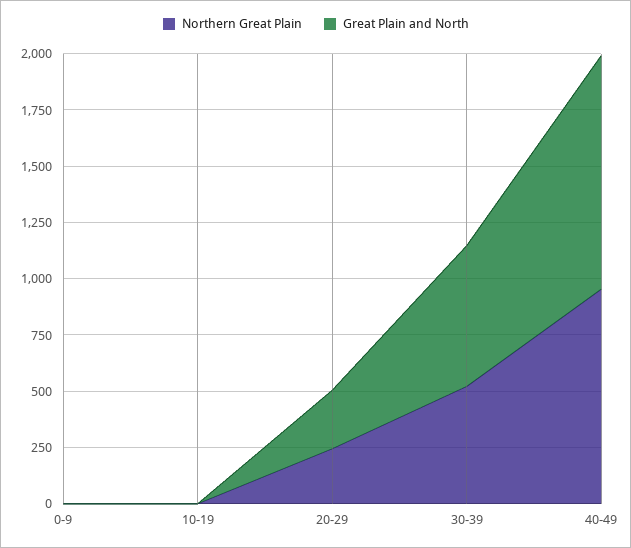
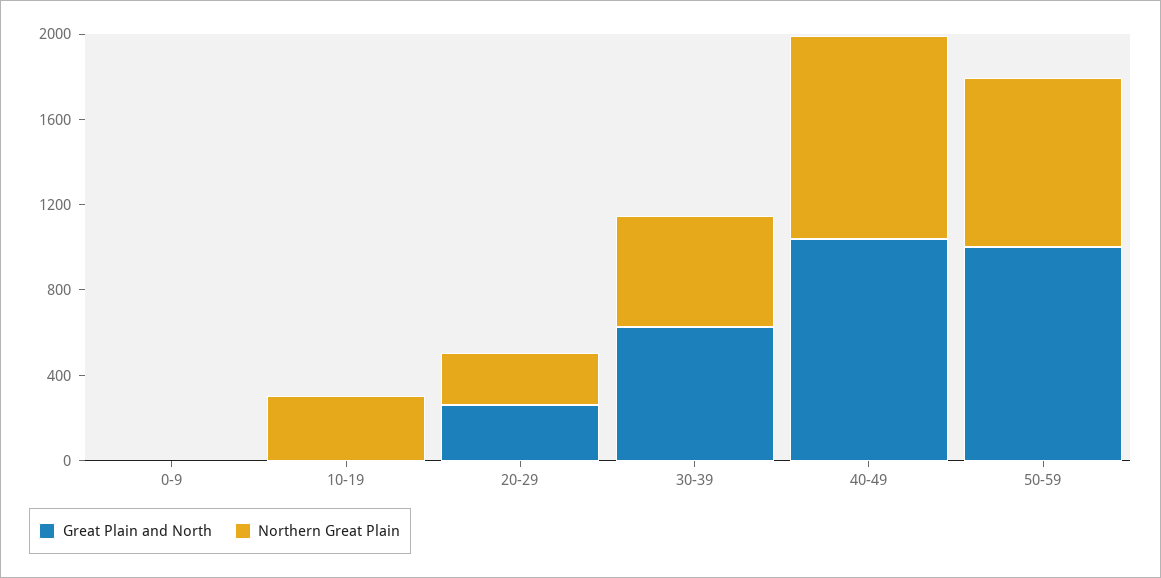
Northern Great Plain, 10-19: 0 -> 300
Great Plain and North, 50-59: none -> 1000
Northern Great Plain, 50-59: none -> 800

